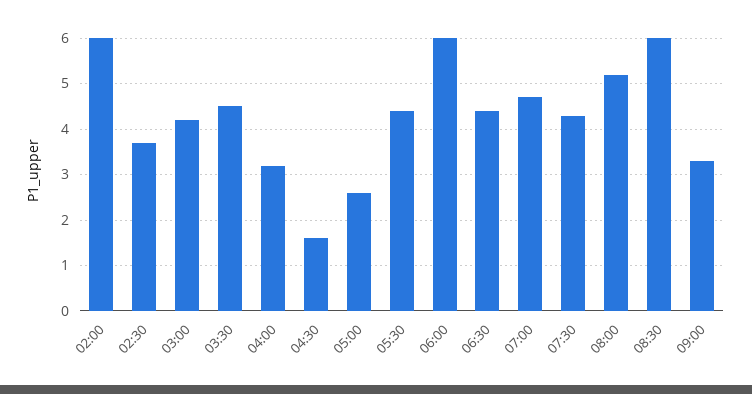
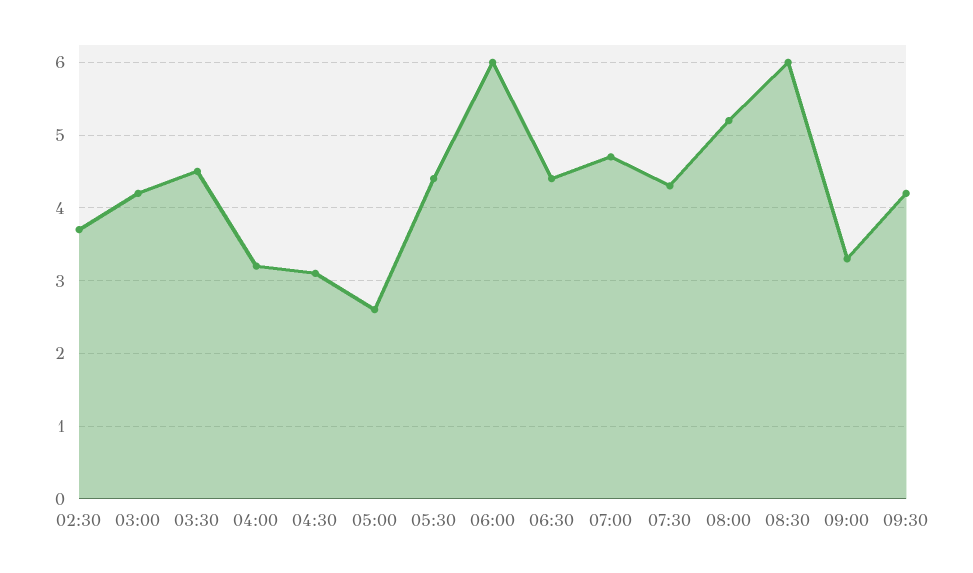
02:00: 6 -> none
04:30: 1.5 -> 3.1
09:30: none -> 4.2

